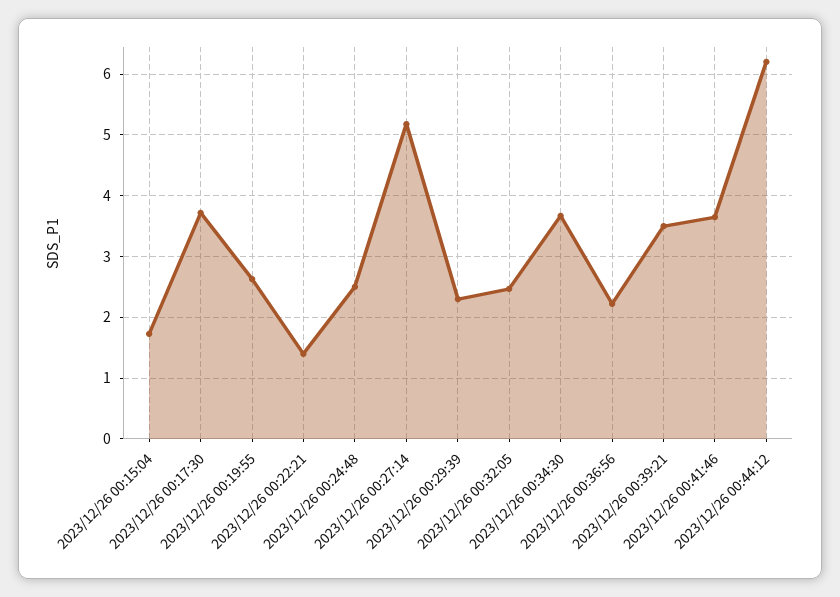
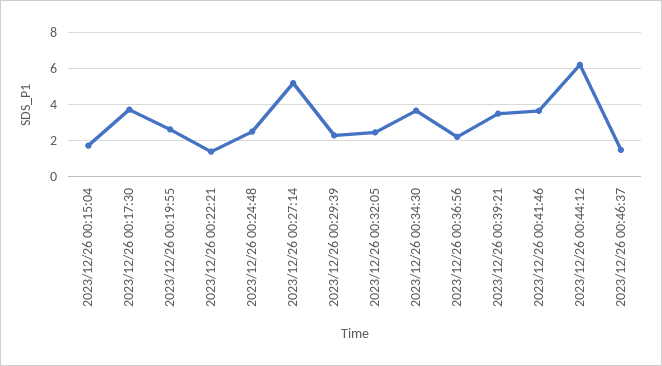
2023/12/26 00:46:37: none -> 1.5

